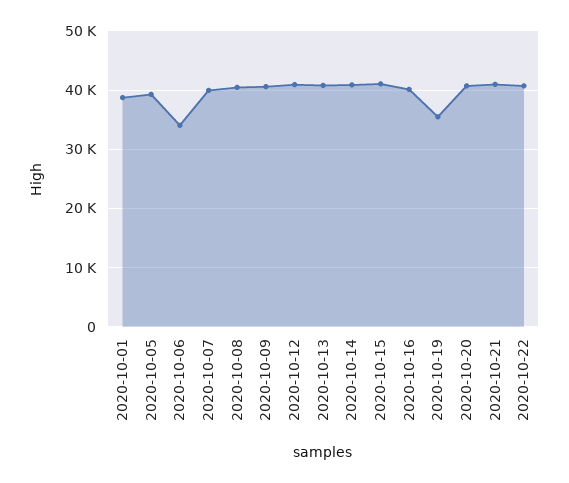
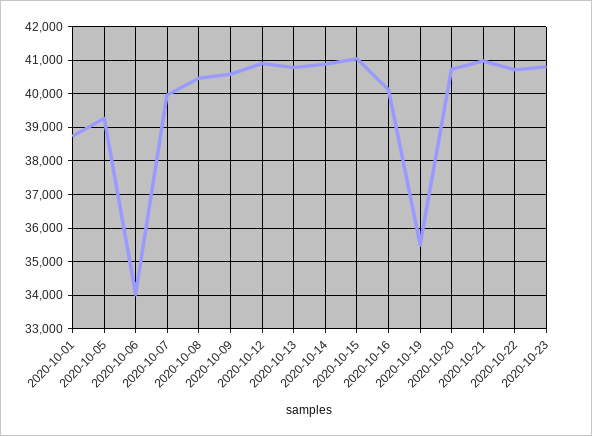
2020-10-23: none -> 40800

